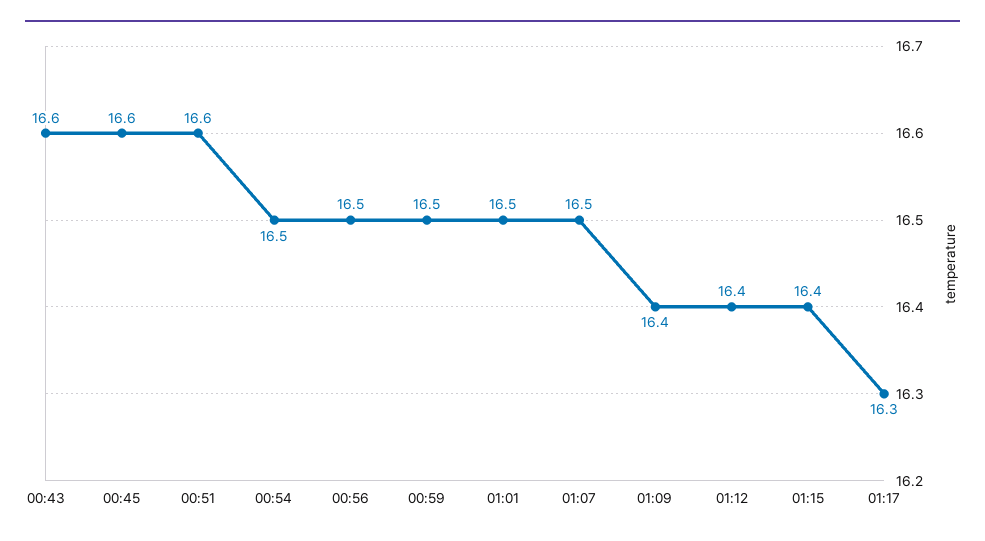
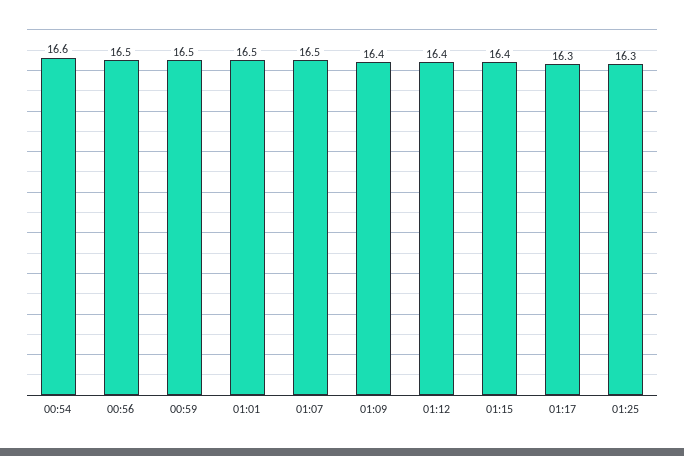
00:43: 16.6 -> none
00:45: 16.6 -> none
00:51: 16.6 -> none
00:54: 16.5 -> 16.6
01:25: none -> 16.3

